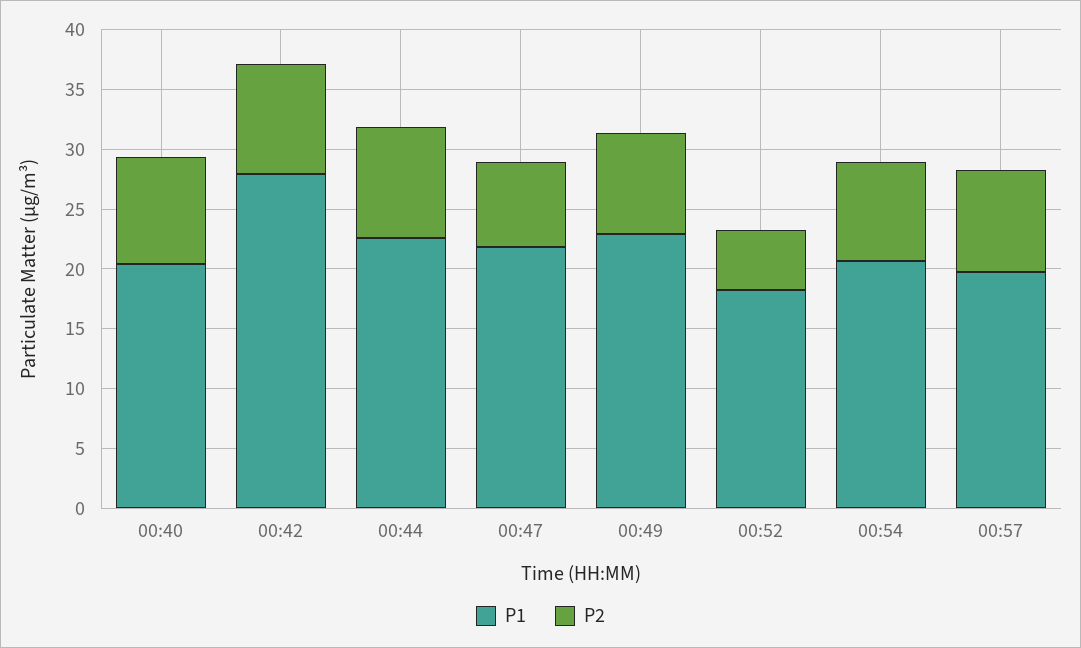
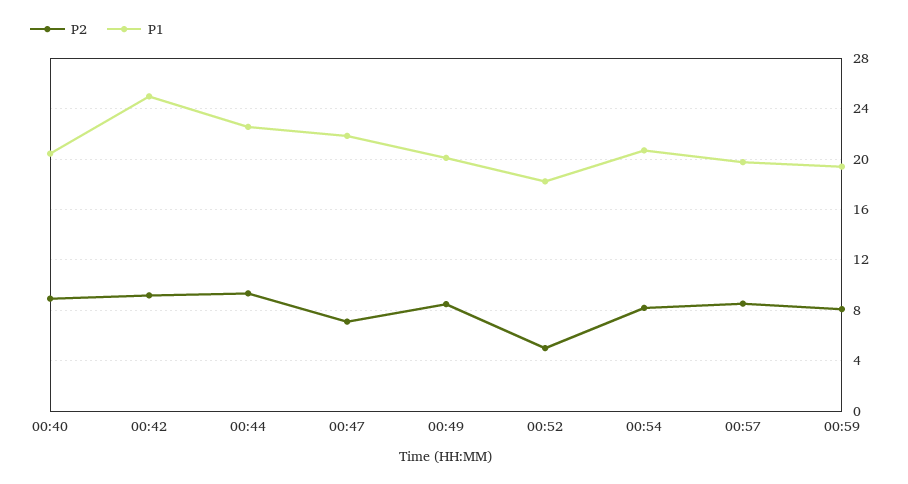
P1, 00:42: 28 -> 25
P1, 00:49: 23 -> 20
P2, 00:59: none -> 8
P1, 00:59: none -> 19.5

